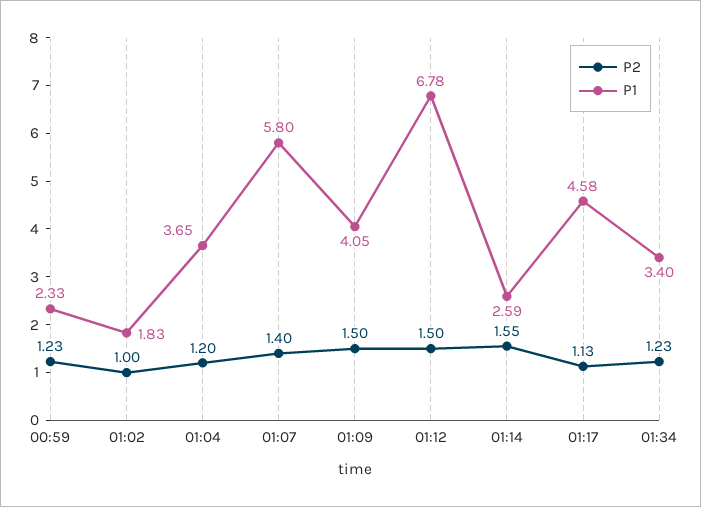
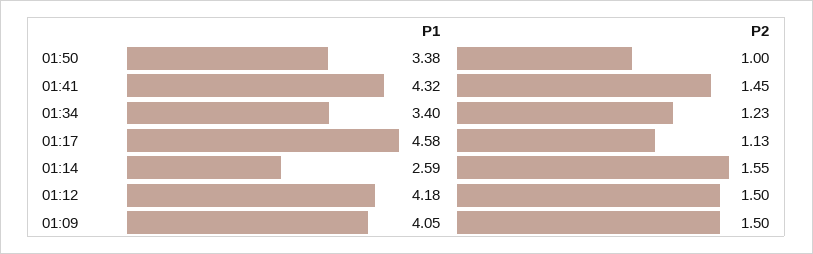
P2, 00:59: 1.23 -> none
P1, 00:59: 2.33 -> none
P2, 01:02: 1 -> none
P1, 01:02: 1.83 -> none
P2, 01:04: 1.2 -> none
P1, 01:04: 3.65 -> none
P2, 01:07: 1.4 -> none
P1, 01:07: 5.8 -> none
P1, 01:12: 6.78 -> 4.18
P1, 01:50: none -> 3.38
P2, 01:50: none -> 1
P1, 01:41: none -> 4.32
P2, 01:41: none -> 1.45

